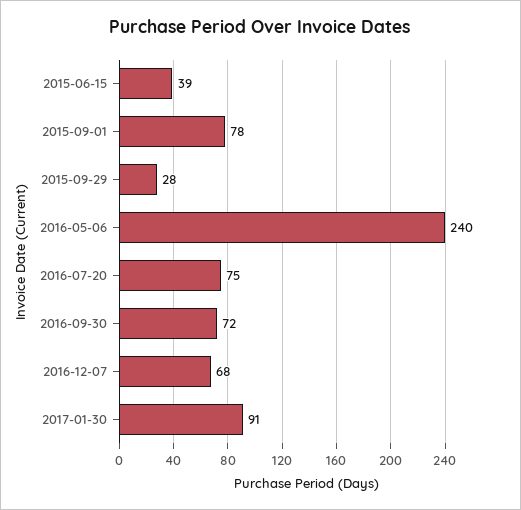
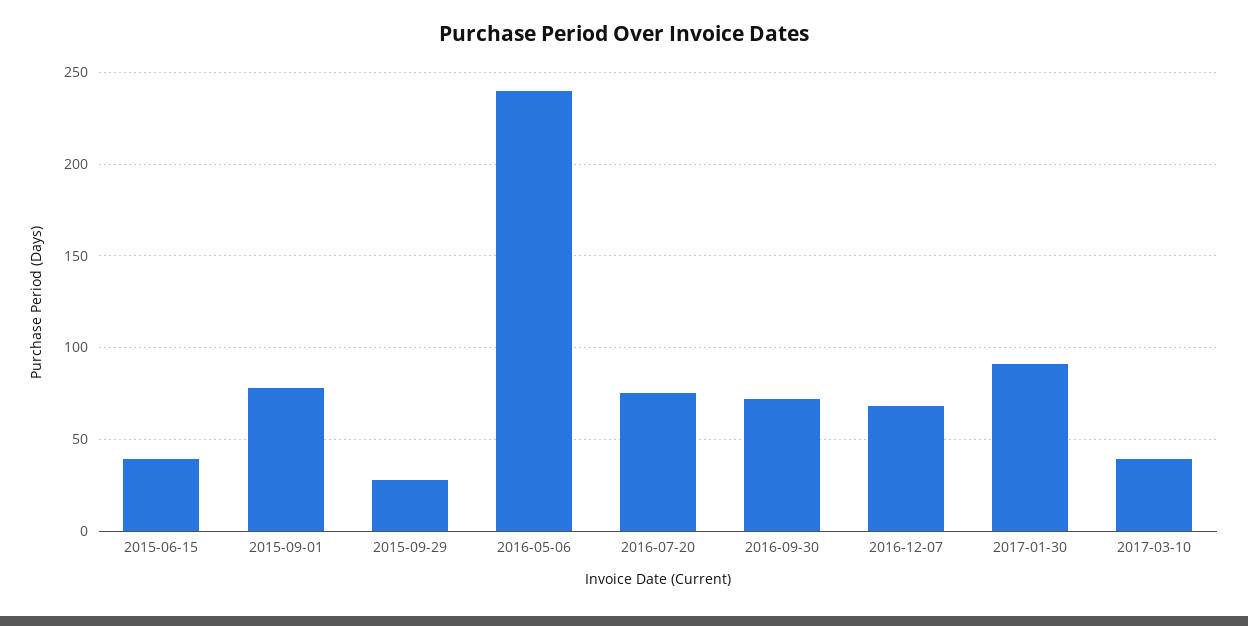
2017-03-10: none -> 40

